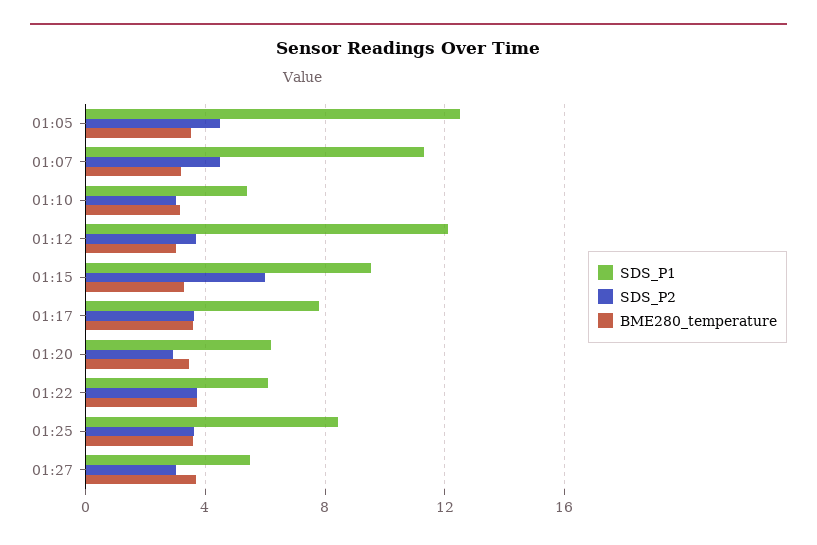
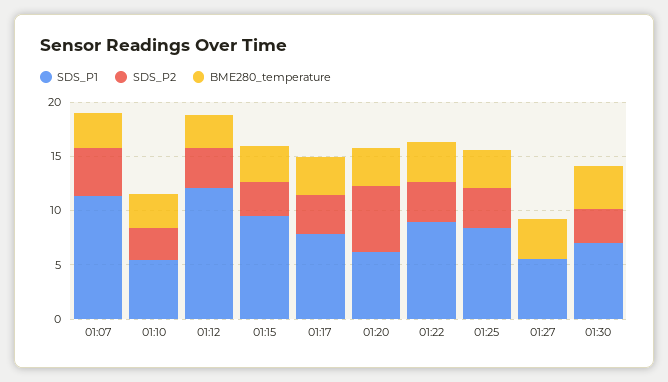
SDS_P1, 01:05: 12.5 -> none
SDS_P2, 01:05: 4.5 -> none
BME280_temperature, 01:05: 3.5 -> none
SDS_P2, 01:15: 6 -> 3
SDS_P2, 01:20: 3 -> 6
SDS_P1, 01:22: 6 -> 9
SDS_P2, 01:27: 3 -> 0
SDS_P1, 01:30: none -> 7
SDS_P2, 01:30: none -> 3
BME280_temperature, 01:30: none -> 4

